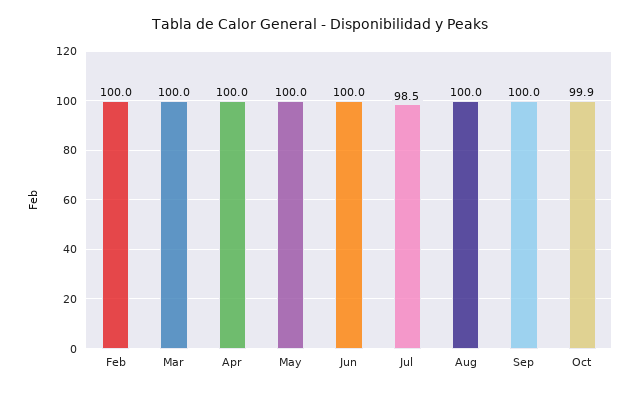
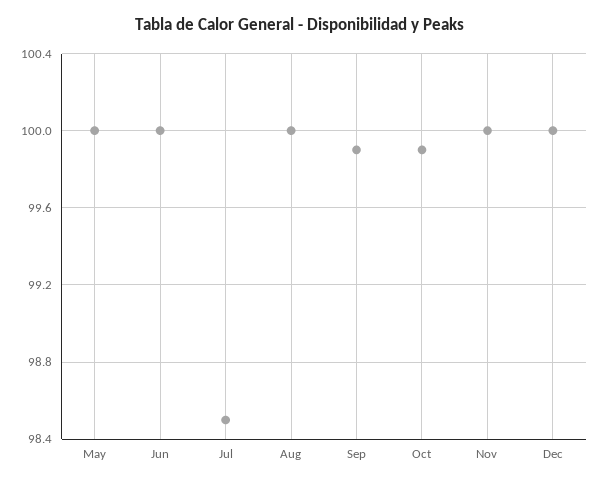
Feb: 100 -> none
Mar: 100 -> none
Apr: 100 -> none
Sep: 100 -> 99.9
Nov: none -> 100
Dec: none -> 100

